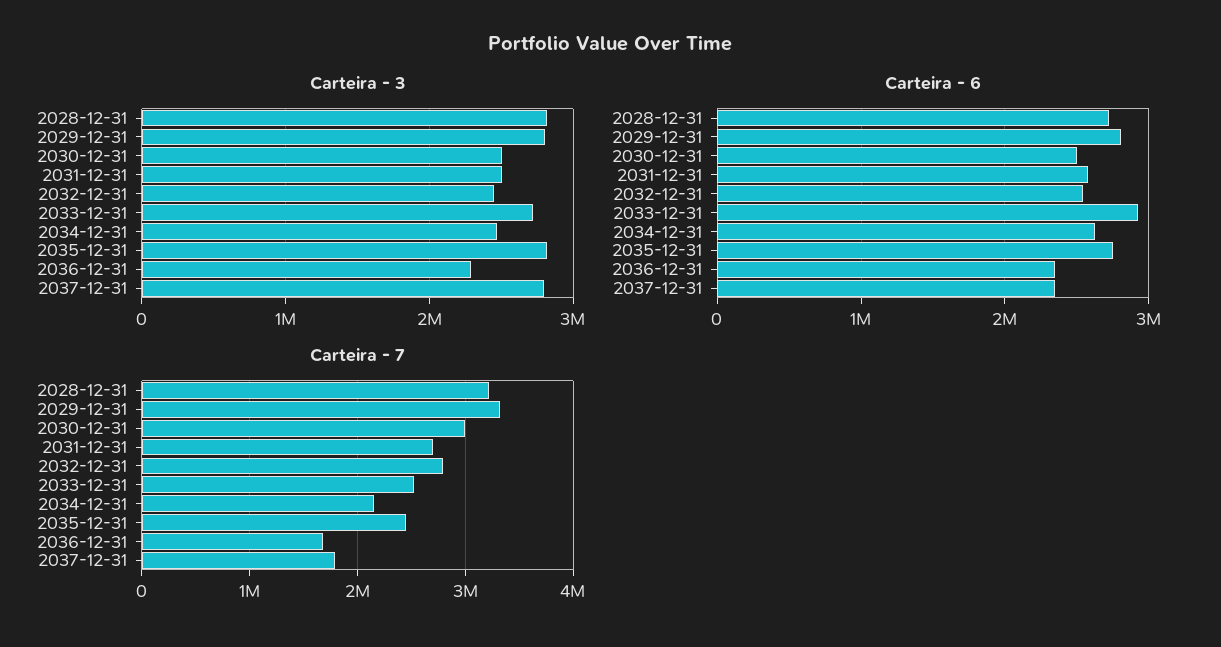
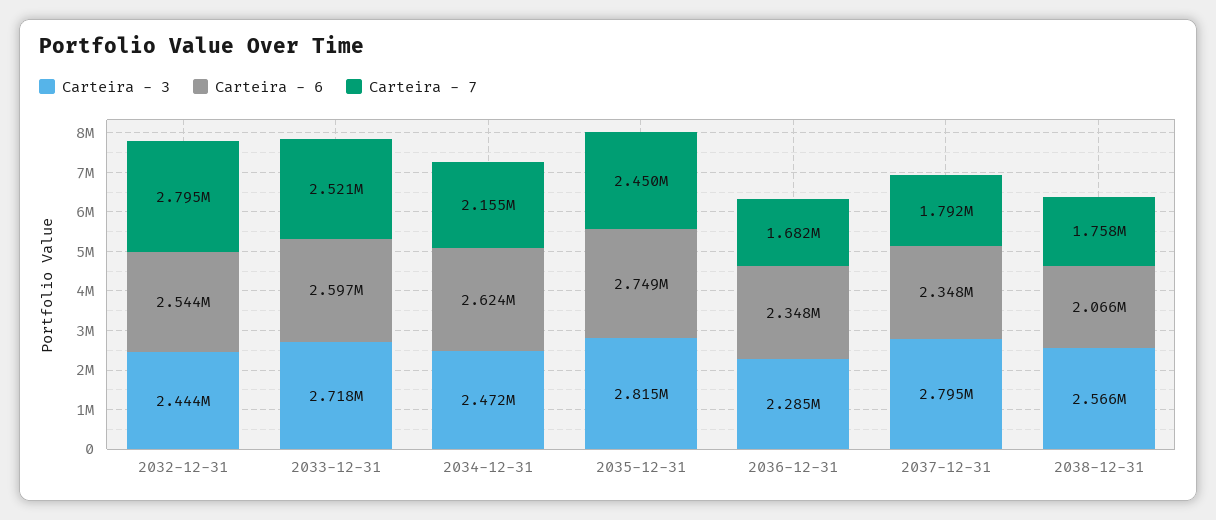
Carteira - 3, 2028-12-31: 2800000 -> none
Carteira - 3, 2029-12-31: 2800000 -> none
Carteira - 3, 2030-12-31: 2500000 -> none
Carteira - 3, 2031-12-31: 2500000 -> none
Carteira - 6, 2028-12-31: 2700000 -> none
Carteira - 6, 2029-12-31: 2800000 -> none
Carteira - 6, 2030-12-31: 2500000 -> none
Carteira - 6, 2031-12-31: 2600000 -> none
Carteira - 6, 2033-12-31: 2900000 -> 2597000
Carteira - 7, 2028-12-31: 3200000 -> none
Carteira - 7, 2029-12-31: 3300000 -> none
Carteira - 7, 2030-12-31: 3000000 -> none
Carteira - 7, 2031-12-31: 2700000 -> none
Carteira - 3, 2038-12-31: none -> 2566000
Carteira - 6, 2038-12-31: none -> 2066000
Carteira - 7, 2038-12-31: none -> 1758000

